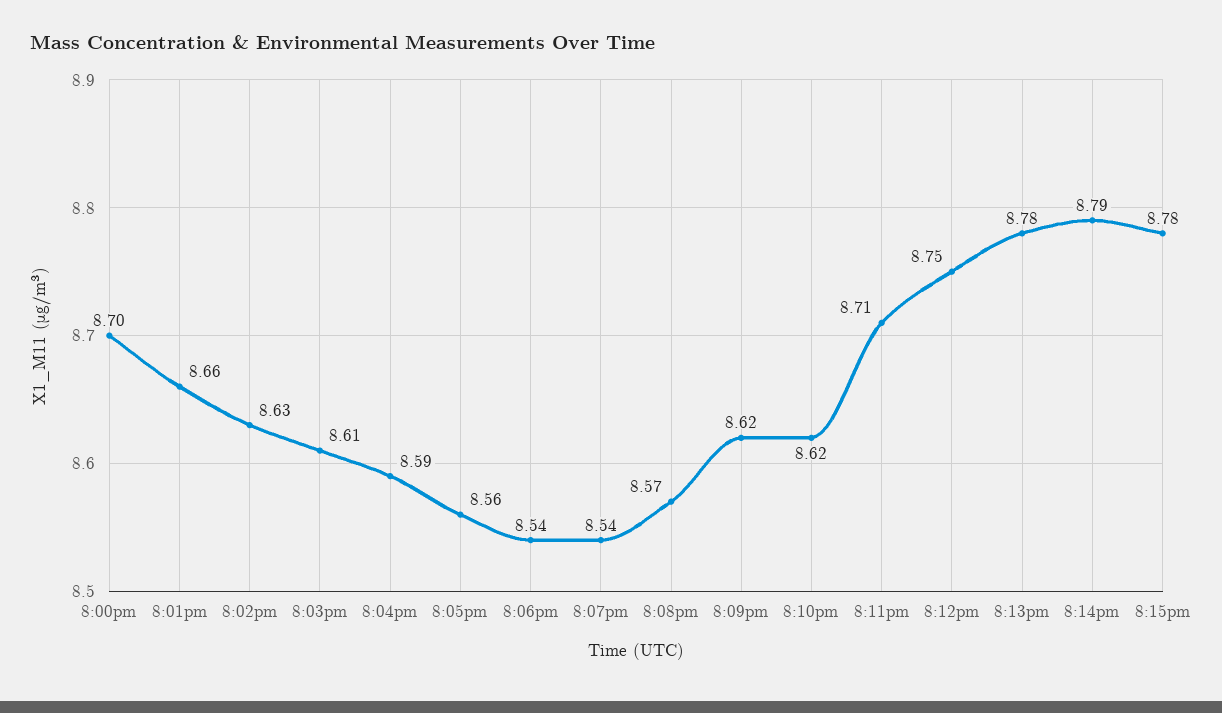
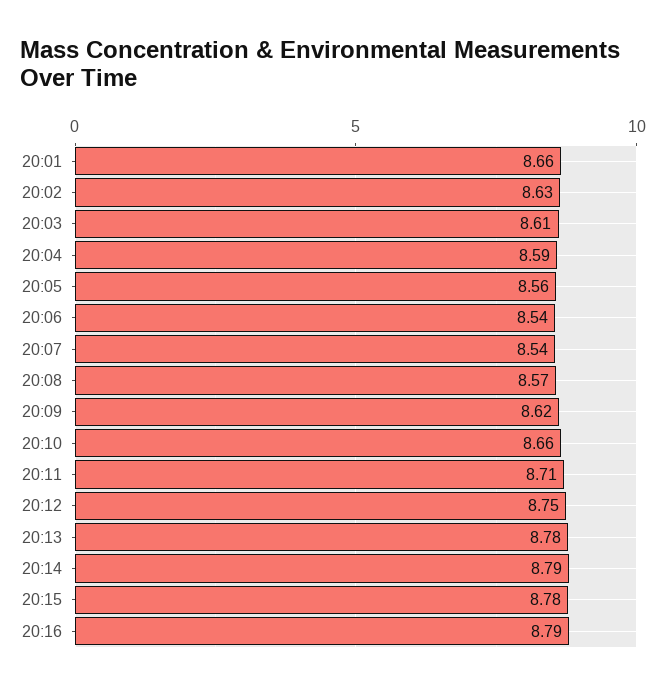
8:00pm: 8.7 -> none
8:10pm: 8.62 -> 8.66
20:16: none -> 8.79

